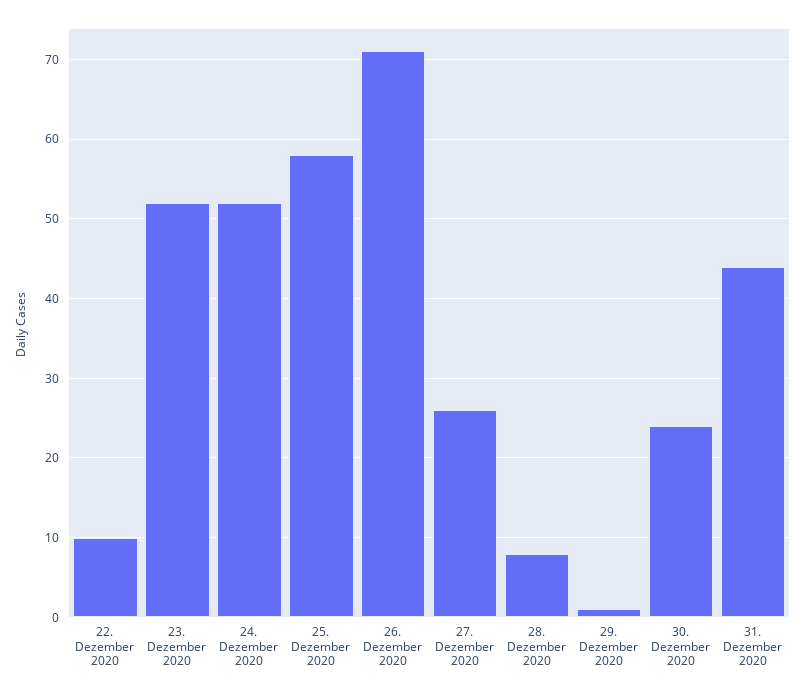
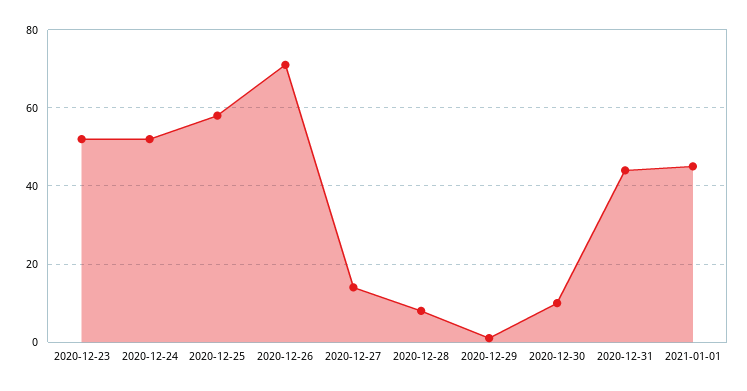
22. Dezember 2020: 10 -> none
27. Dezember 2020: 26 -> 15
30. Dezember 2020: 24 -> 10
2021-01-01: none -> 45

